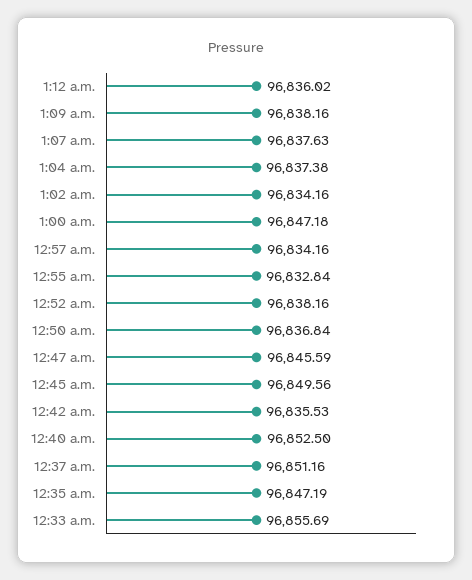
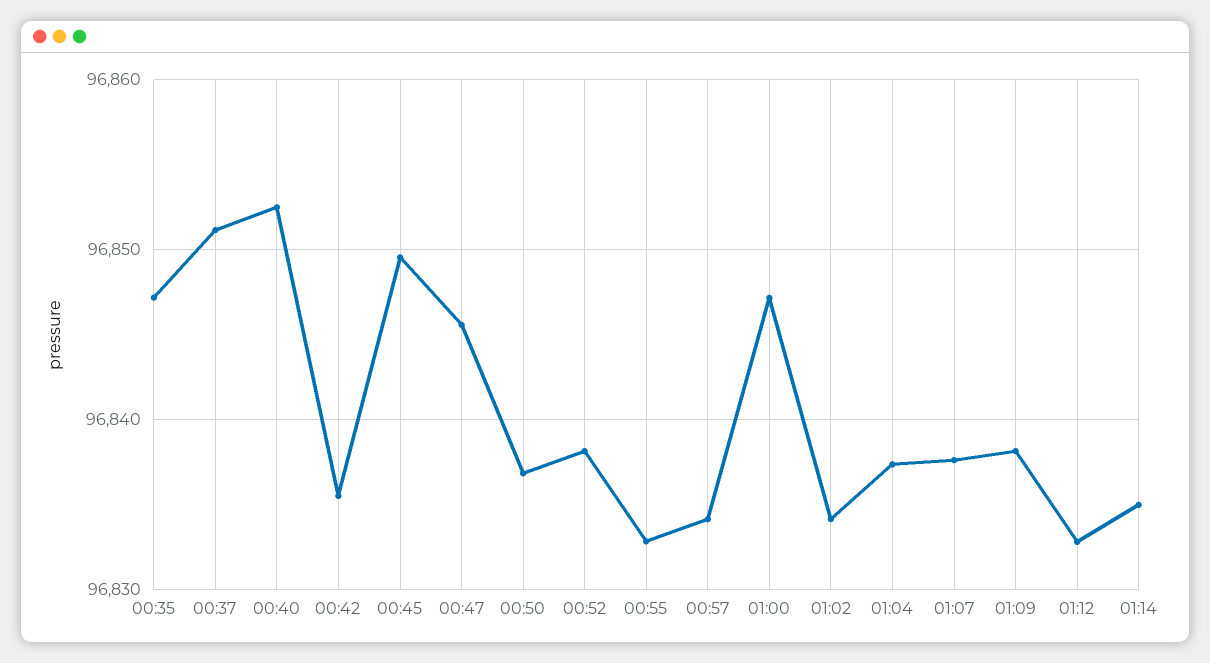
1:12 a.m.: 96836.02 -> 96833
12:33 a.m.: 96855.69 -> none
01:14: none -> 96835

